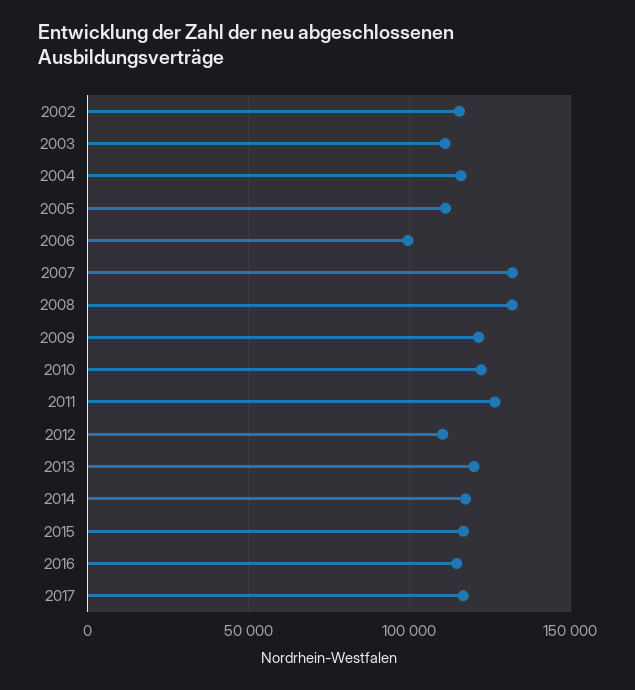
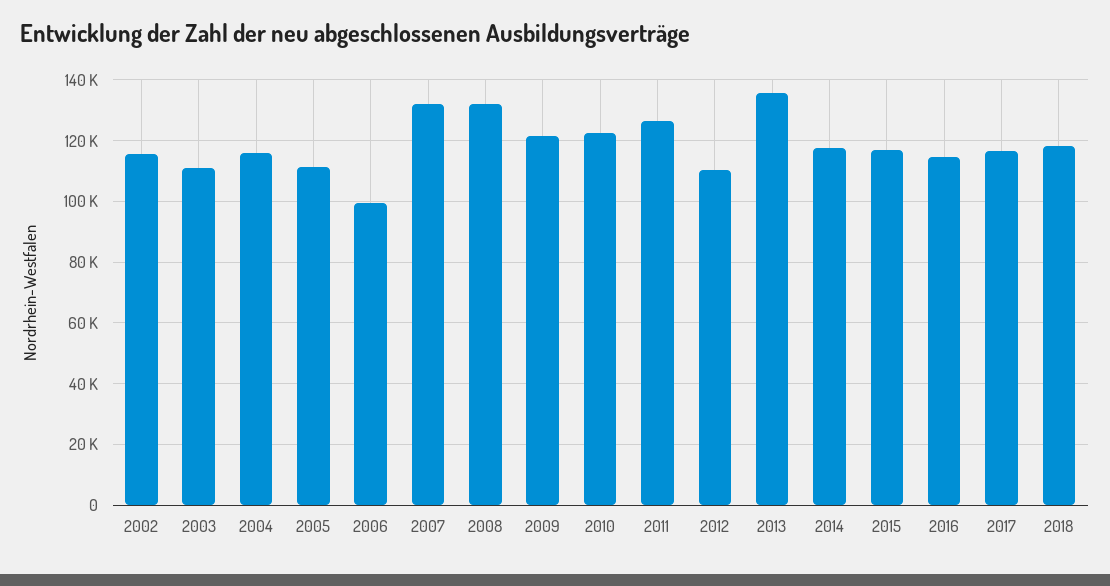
2013: 120000 -> 136000
2018: none -> 118000

